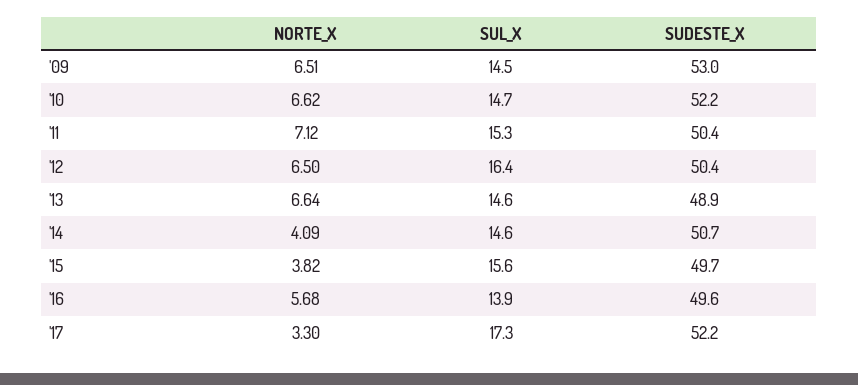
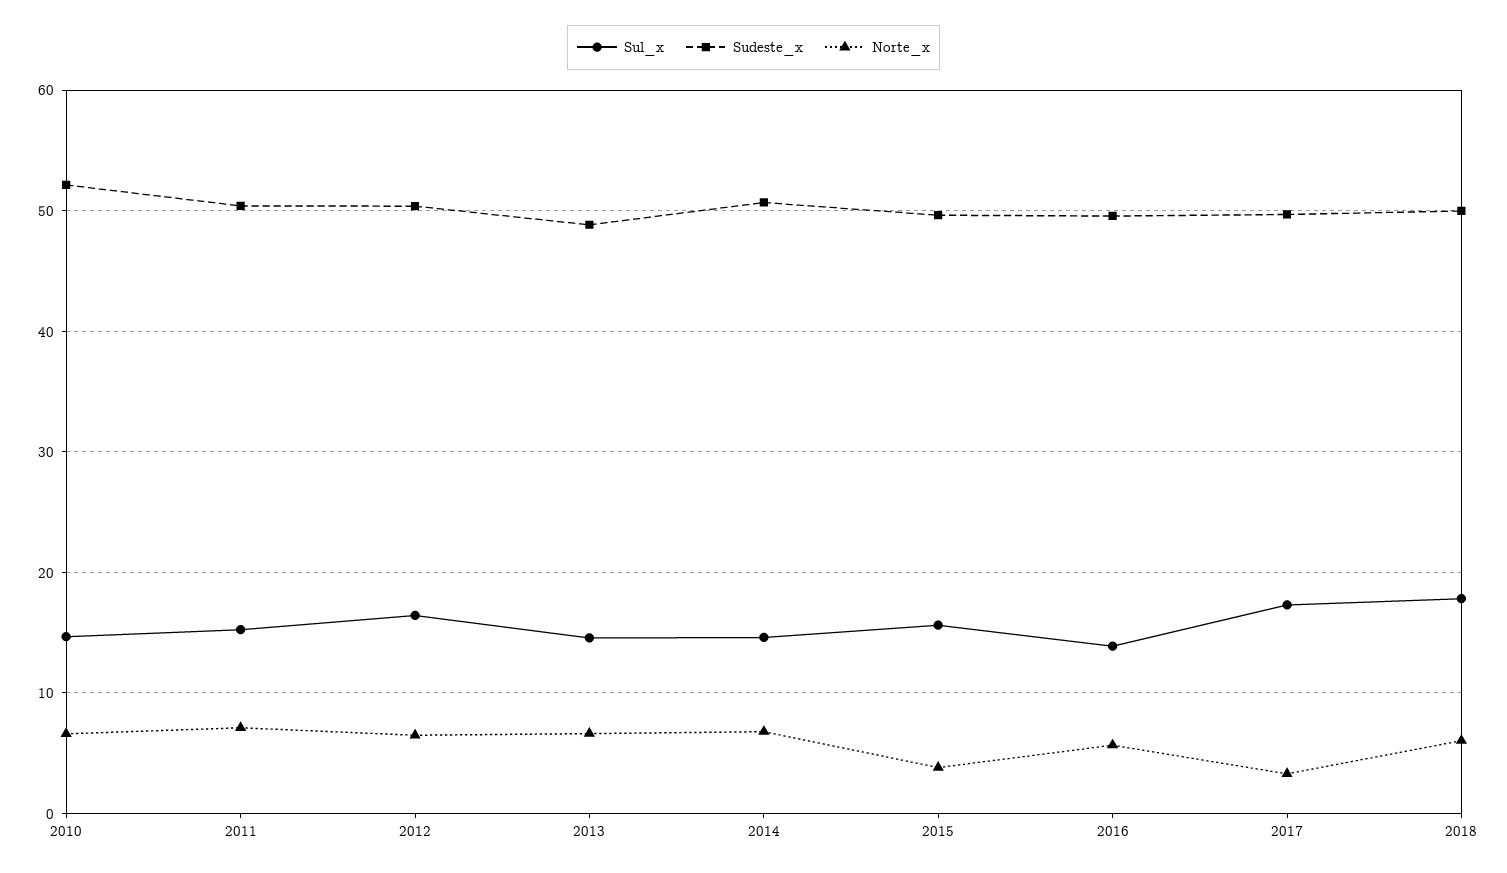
NORTE_X, '09: 6.51 -> none
SUL_X, '09: 14.5 -> none
SUDESTE_X, '09: 53 -> none
NORTE_X, '14: 4.09 -> 7
SUDESTE_X, '17: 52.2 -> 50
SUL_X, 2018: none -> 18
SUDESTE_X, 2018: none -> 50
NORTE_X, 2018: none -> 6

